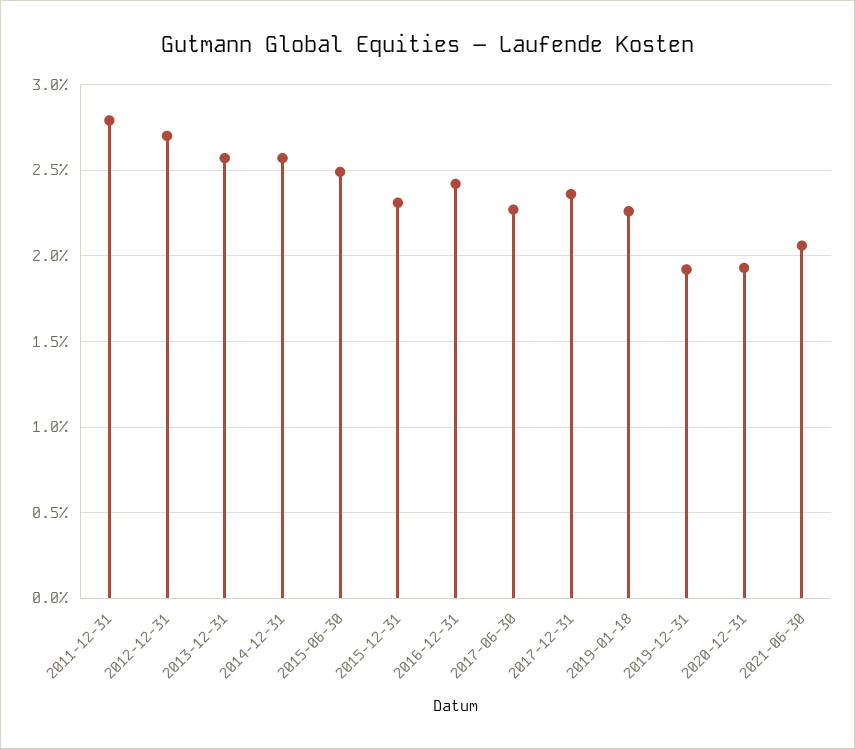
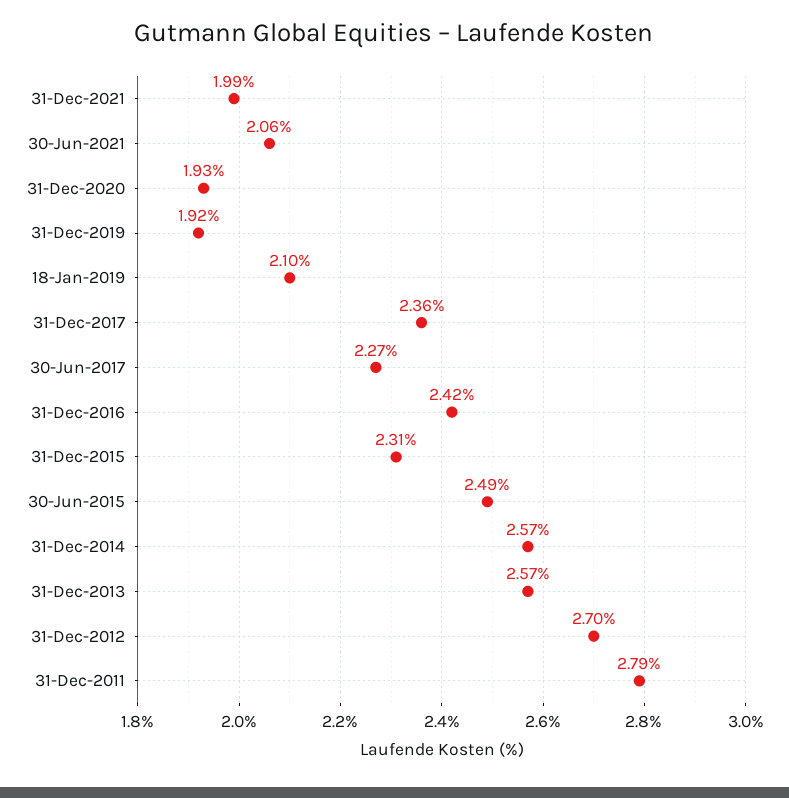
2019-01-18: 2.25 -> 2.1
31-Dec-2021: none -> 1.99

